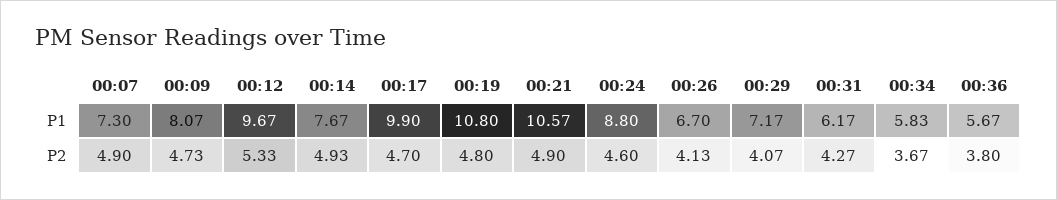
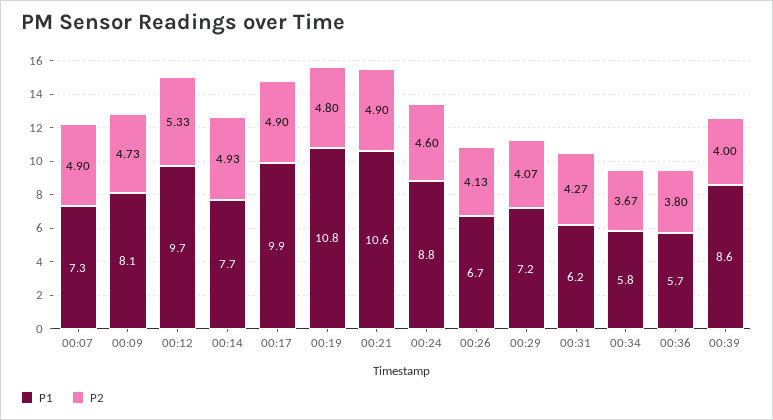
P2, 00:17: 4.7 -> 4.9
P1, 00:39: none -> 8.6
P2, 00:39: none -> 4

